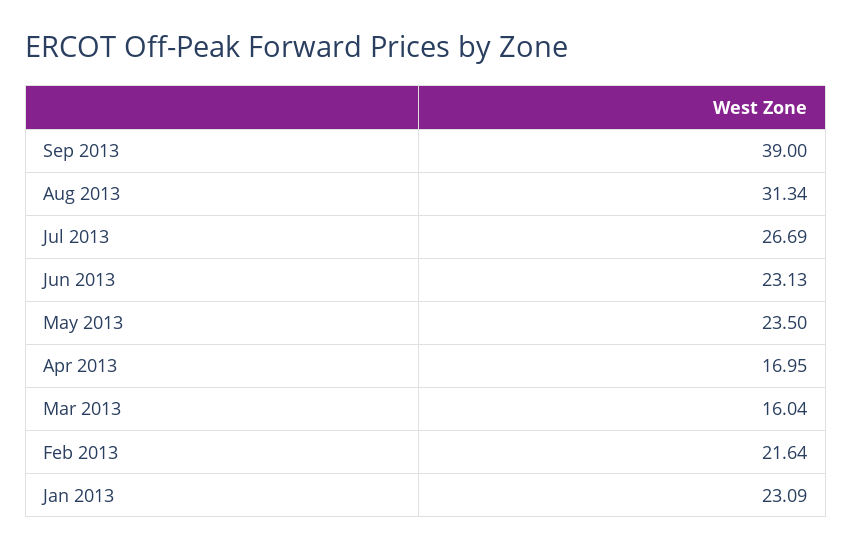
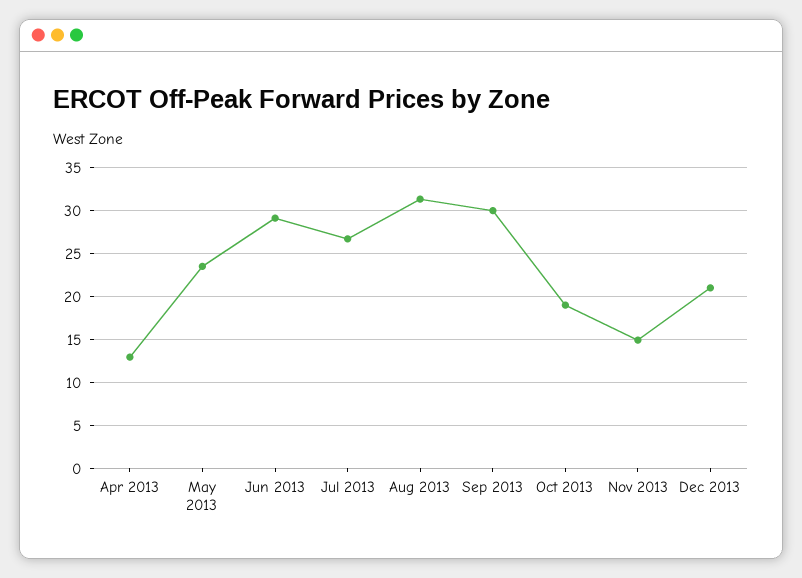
Sep 2013: 39 -> 30
Jun 2013: 23.13 -> 29
Apr 2013: 16.95 -> 13
Mar 2013: 16.04 -> none
Feb 2013: 21.64 -> none
Jan 2013: 23.09 -> none
Oct 2013: none -> 19
Nov 2013: none -> 15
Dec 2013: none -> 21

